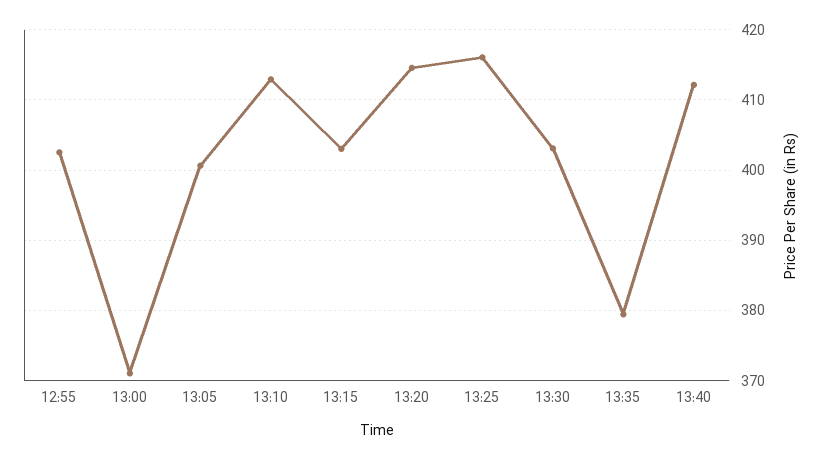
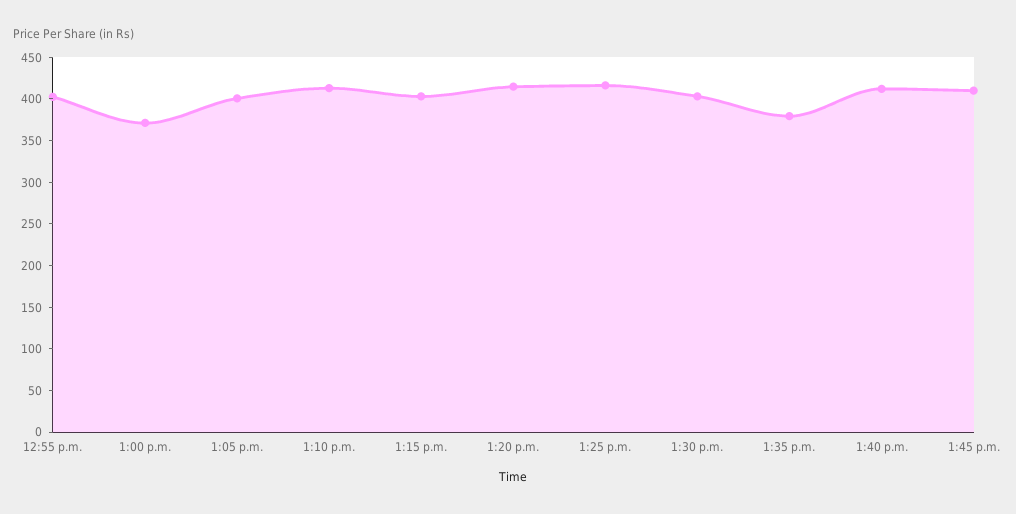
1:45 p.m.: none -> 410

